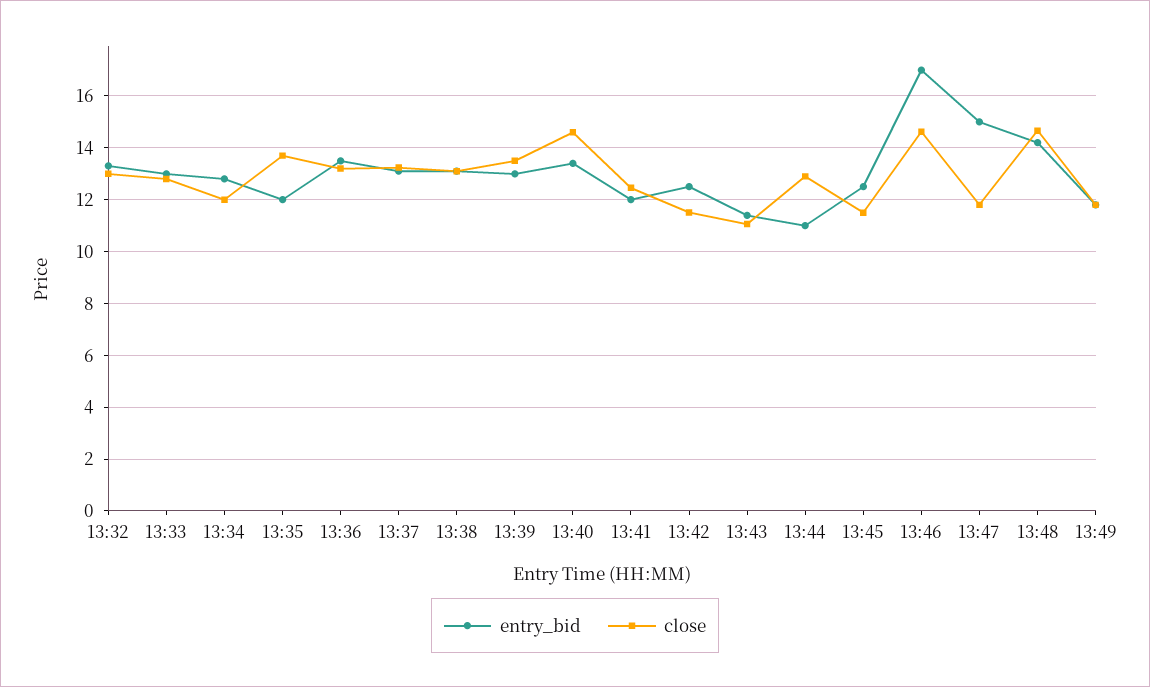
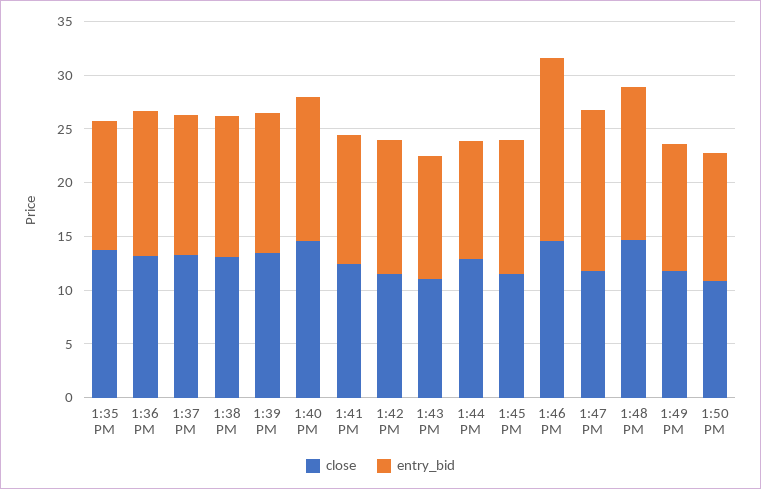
entry_bid, 13:32: 13.25 -> none
close, 13:32: 13 -> none
entry_bid, 13:33: 13 -> none
close, 13:33: 12.75 -> none
entry_bid, 13:34: 12.75 -> none
close, 13:34: 12 -> none
close, 1:50 PM: none -> 11
entry_bid, 1:50 PM: none -> 12

